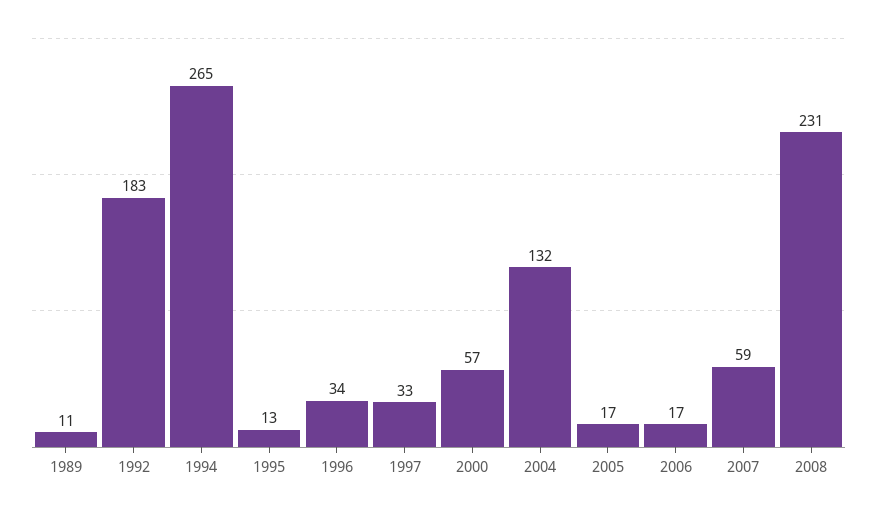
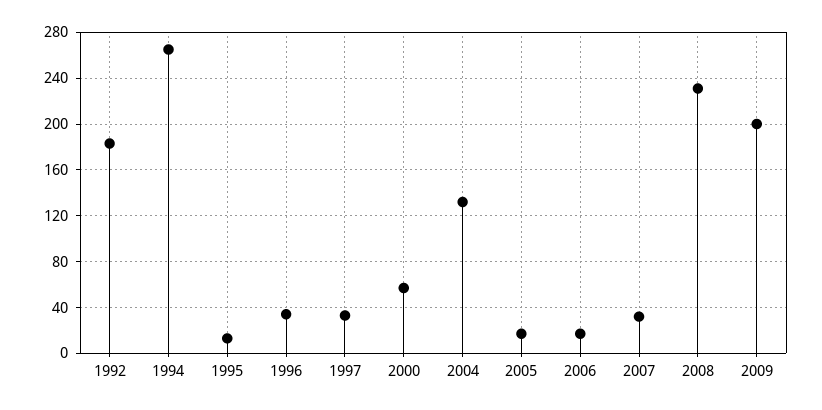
1989: 11 -> none
2007: 59 -> 30
2009: none -> 200

